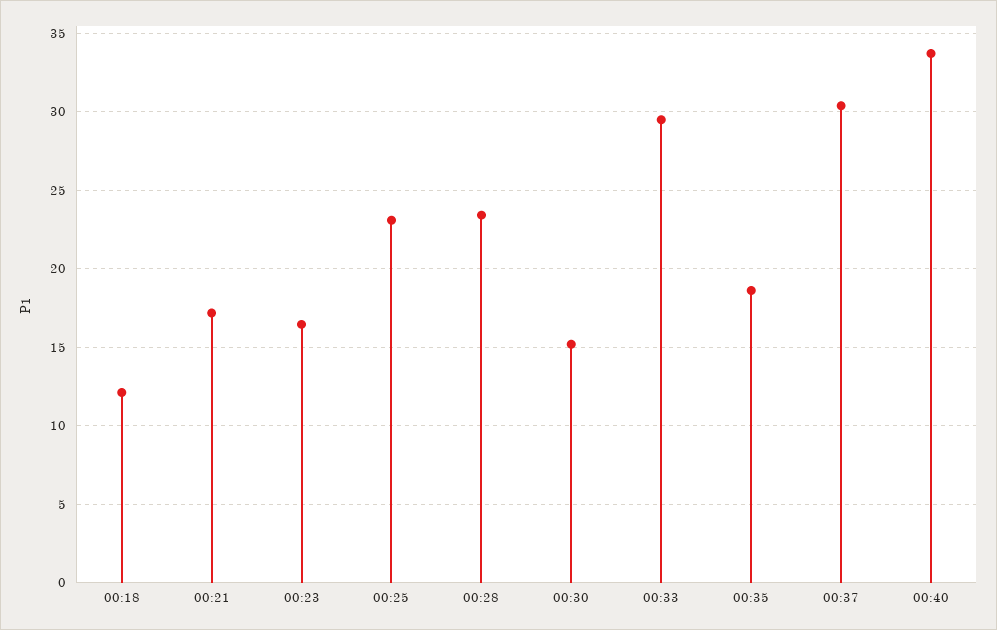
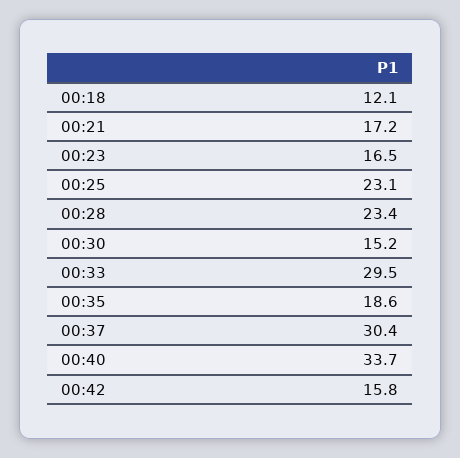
00:42: none -> 15.8

